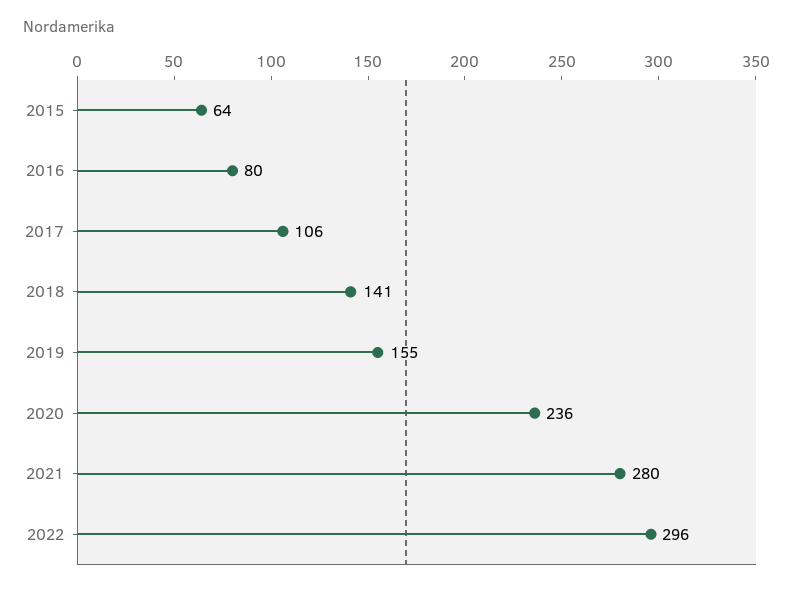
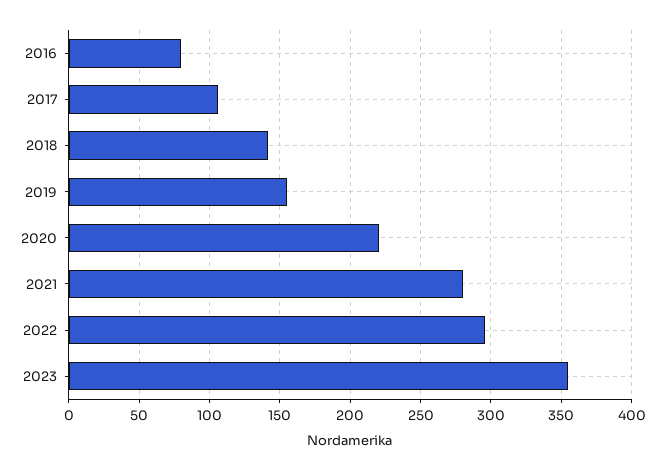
2015: 64 -> none
2020: 236 -> 220
2023: none -> 355

